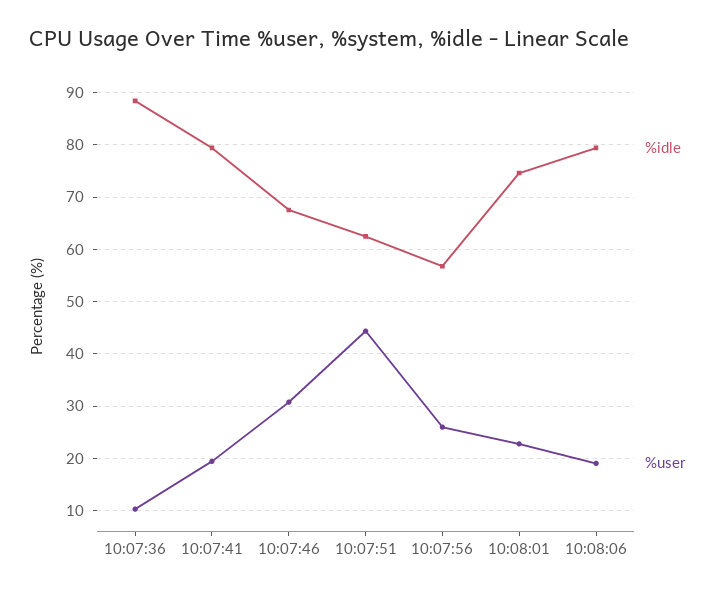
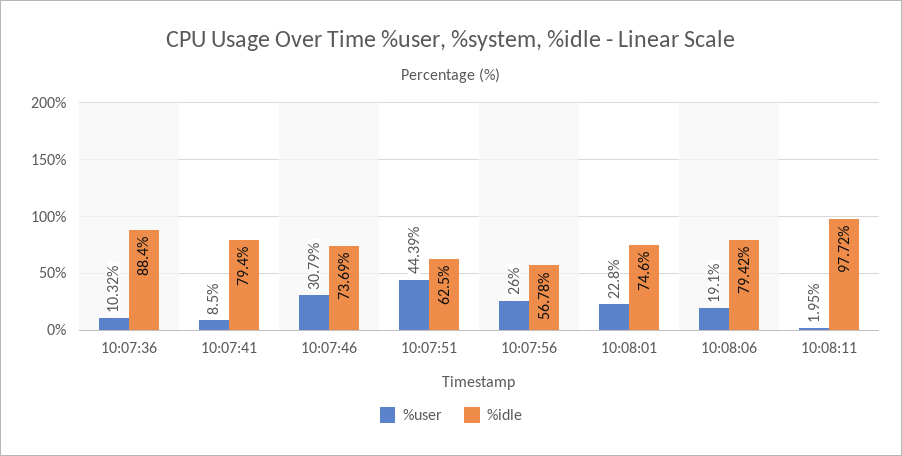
%user, 10:07:41: 20 -> 8.5
%idle, 10:07:46: 68 -> 73.69
%user, 10:08:11: none -> 1.95
%idle, 10:08:11: none -> 97.72

